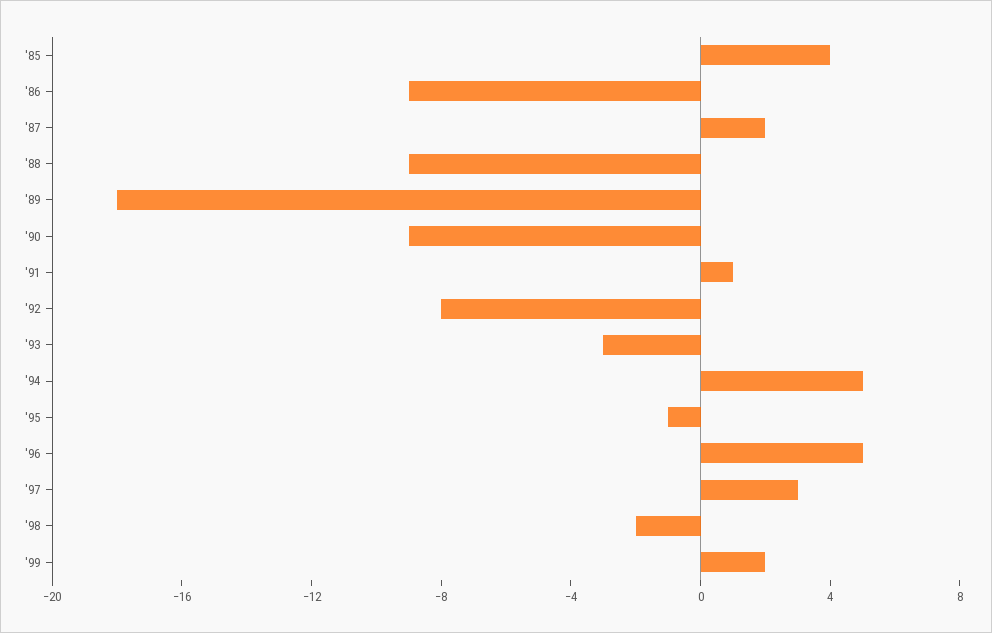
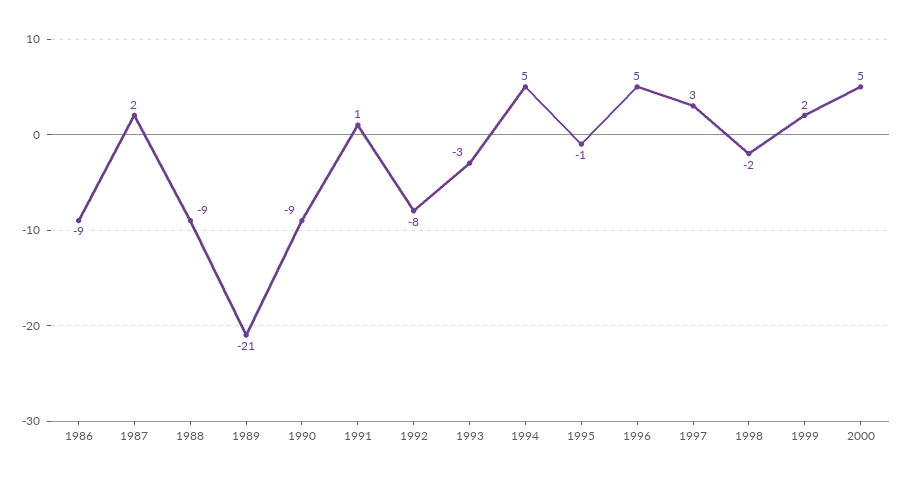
'85: 4 -> none
'89: -18 -> -21
2000: none -> 5

